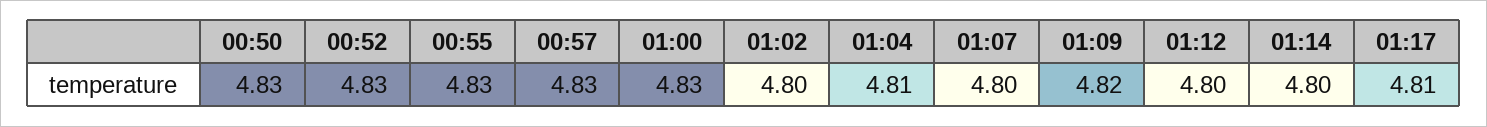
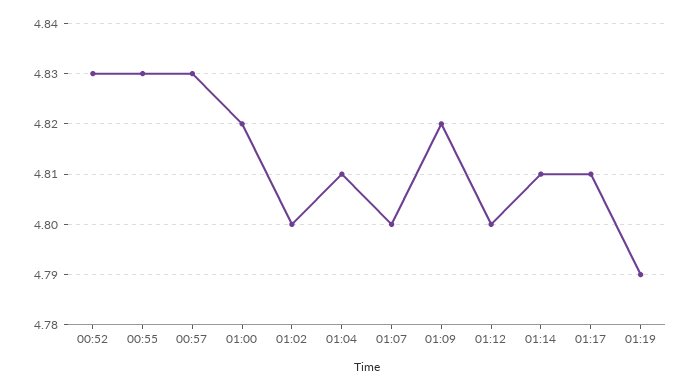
00:50: 4.83 -> none
01:00: 4.83 -> 4.82
01:14: 4.8 -> 4.81
01:19: none -> 4.79

